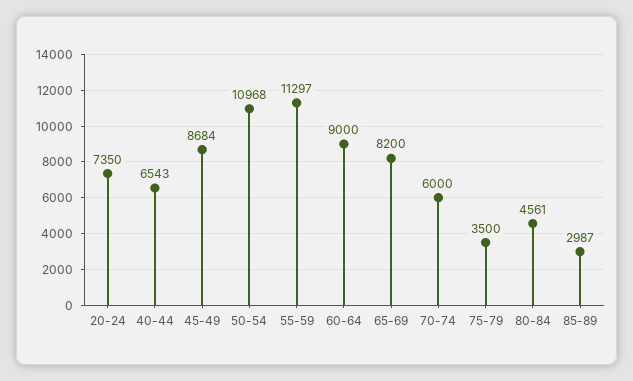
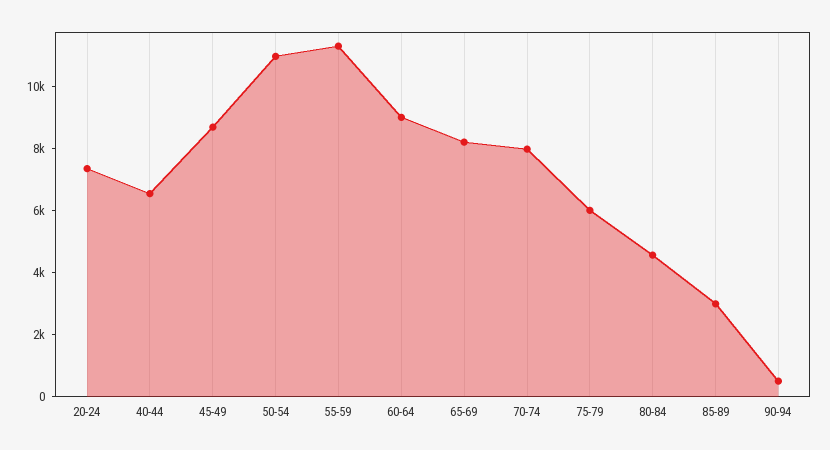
70-74: 6000 -> 8000
75-79: 3500 -> 6000
90-94: none -> 500

